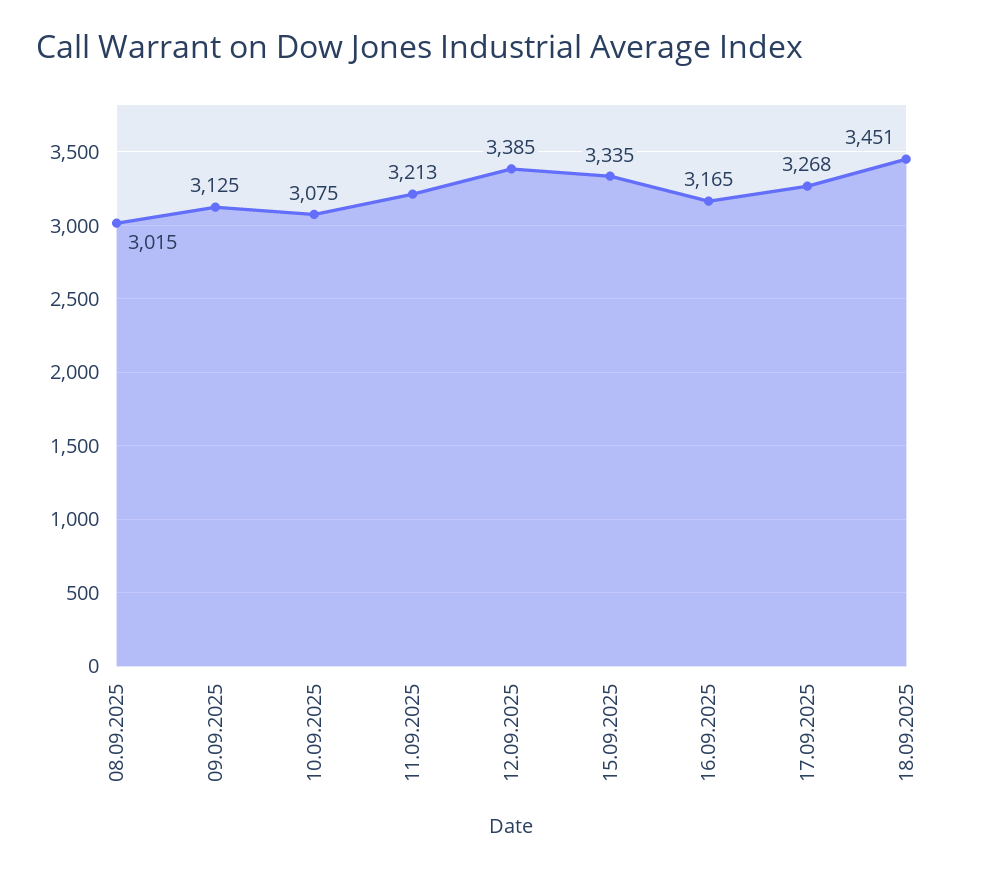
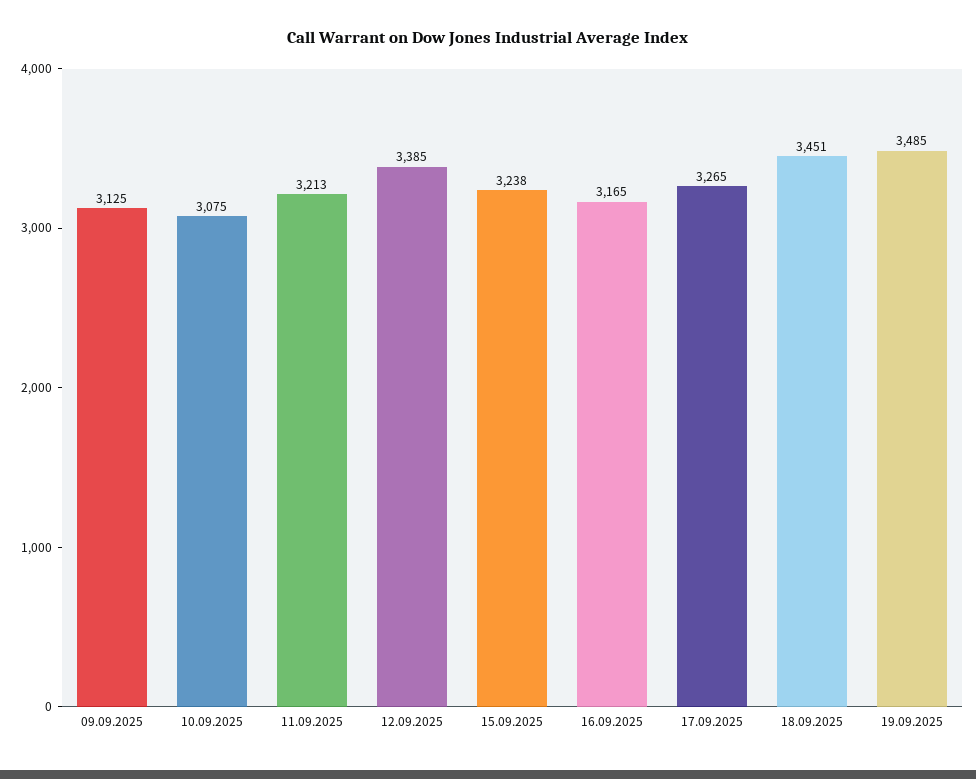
08.09.2025: 3015 -> none
15.09.2025: 3335 -> 3238
17.09.2025: 3268 -> 3265
19.09.2025: none -> 3485

